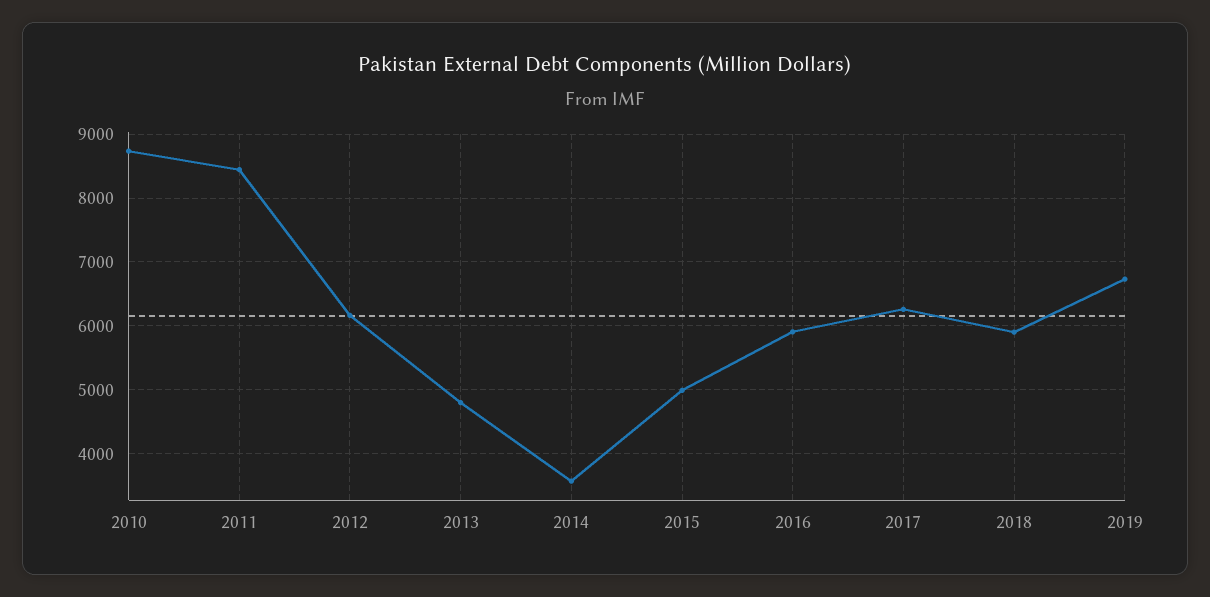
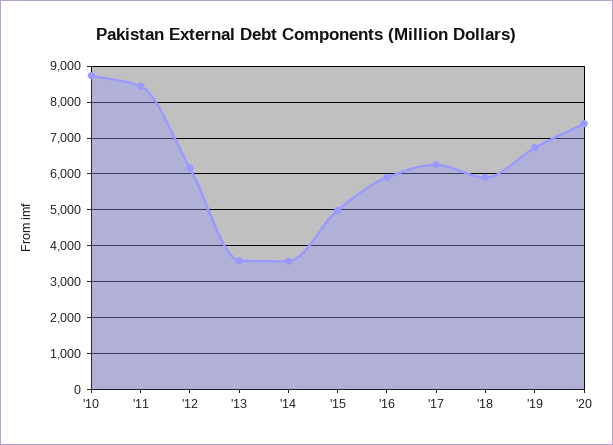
2013: 4800 -> 3600
'20: none -> 7400

